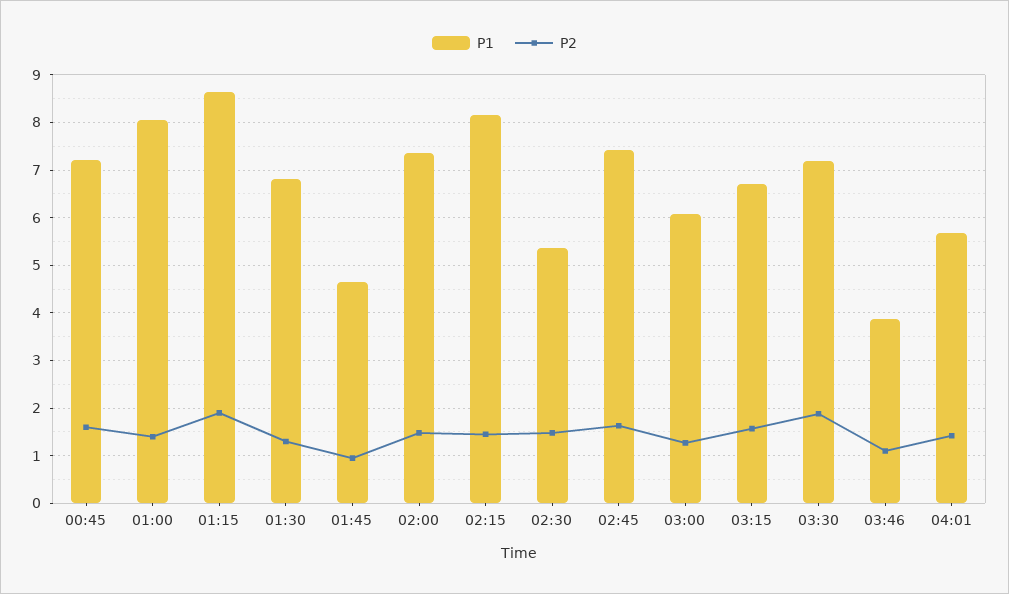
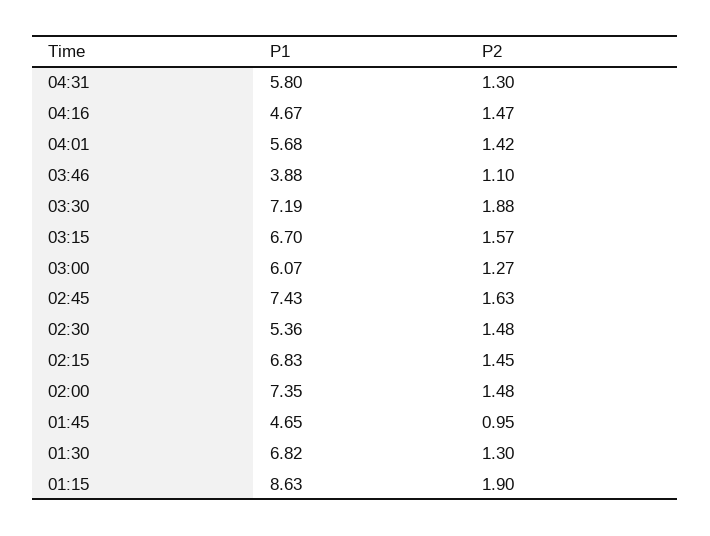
P1, 00:45: 7.2 -> none
P2, 00:45: 1.6 -> none
P1, 01:00: 8 -> none
P2, 01:00: 1.4 -> none
P1, 02:15: 8.2 -> 6.83
P1, 04:31: none -> 5.8
P2, 04:31: none -> 1.3
P1, 04:16: none -> 4.67
P2, 04:16: none -> 1.47

